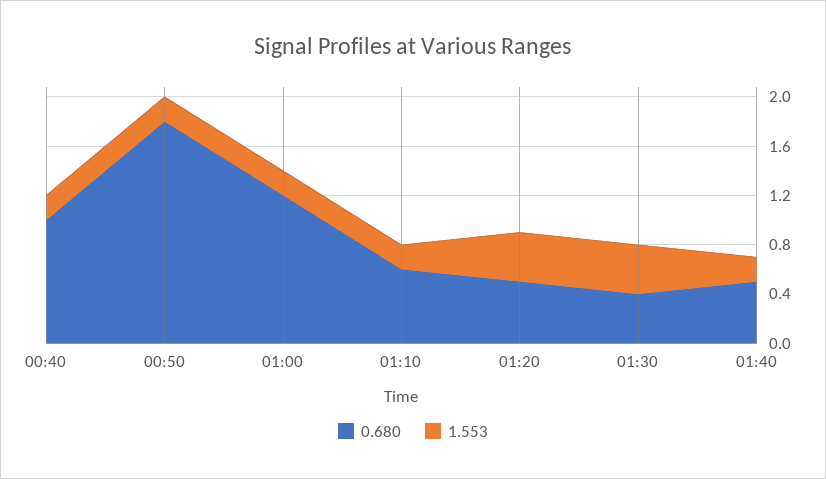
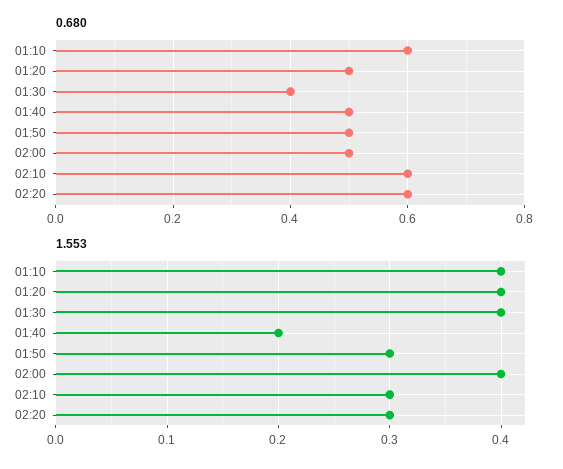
0.680, 00:40: 1 -> none
1.553, 00:40: 0.2 -> none
0.680, 00:50: 1.8 -> none
1.553, 00:50: 0.2 -> none
0.680, 01:00: 1.2 -> none
1.553, 01:00: 0.2 -> none
1.553, 01:10: 0.2 -> 0.4
0.680, 01:50: none -> 0.5
0.680, 02:00: none -> 0.5
0.680, 02:10: none -> 0.6
0.680, 02:20: none -> 0.6
1.553, 01:50: none -> 0.3
1.553, 02:00: none -> 0.4
1.553, 02:10: none -> 0.3
1.553, 02:20: none -> 0.3

